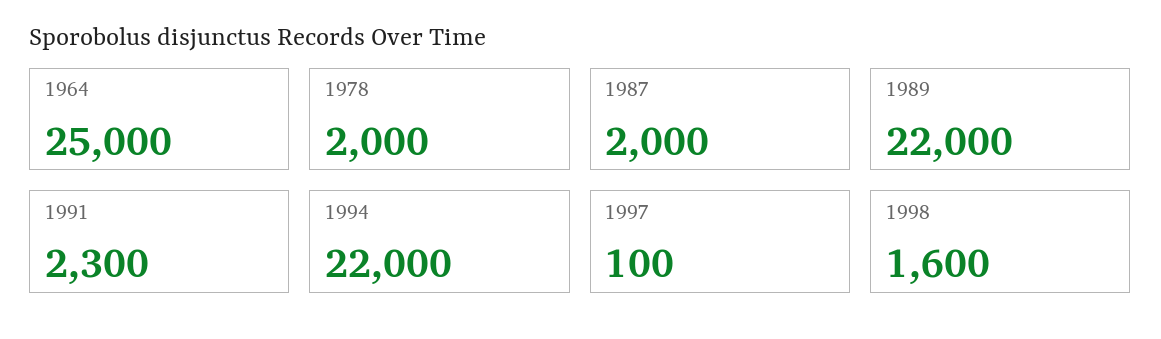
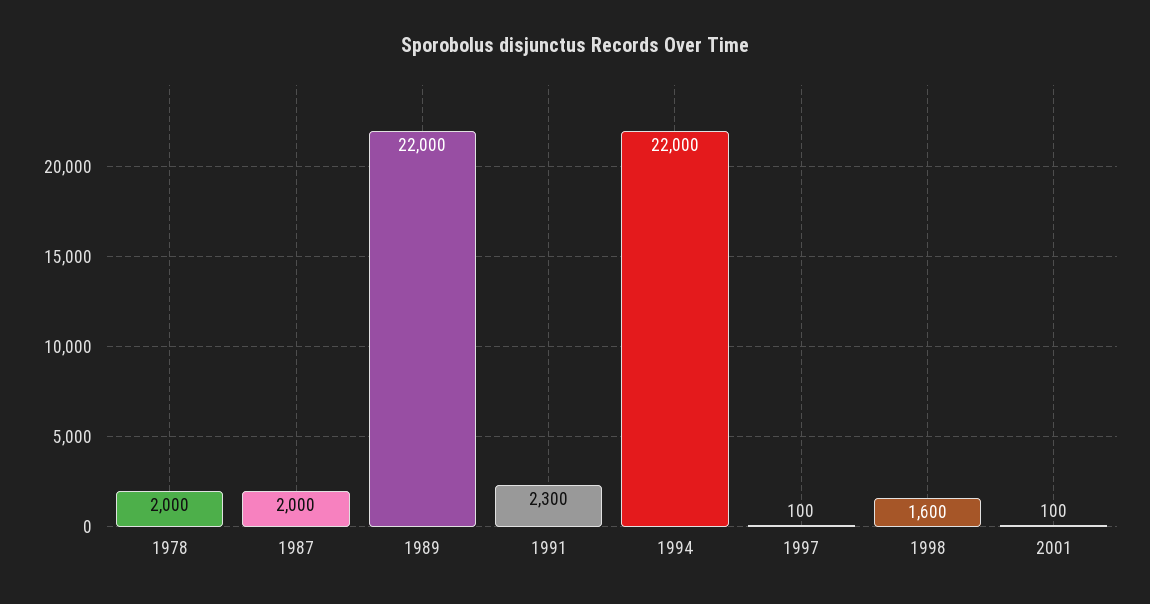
1964: 25000 -> none
2001: none -> 100

